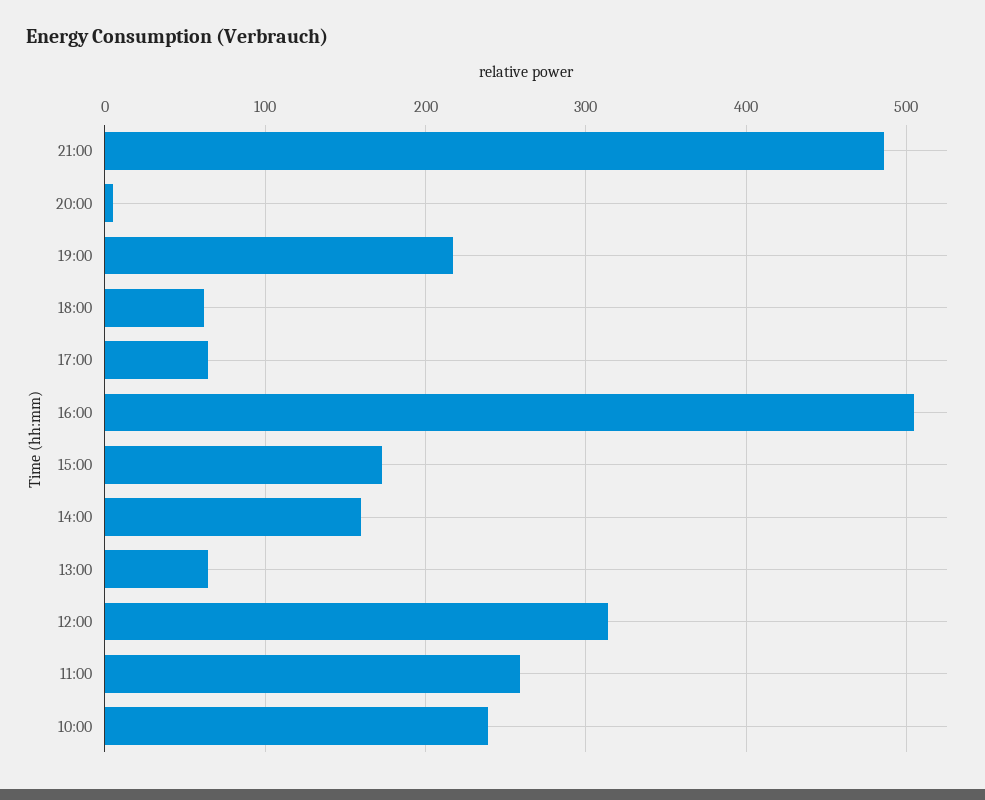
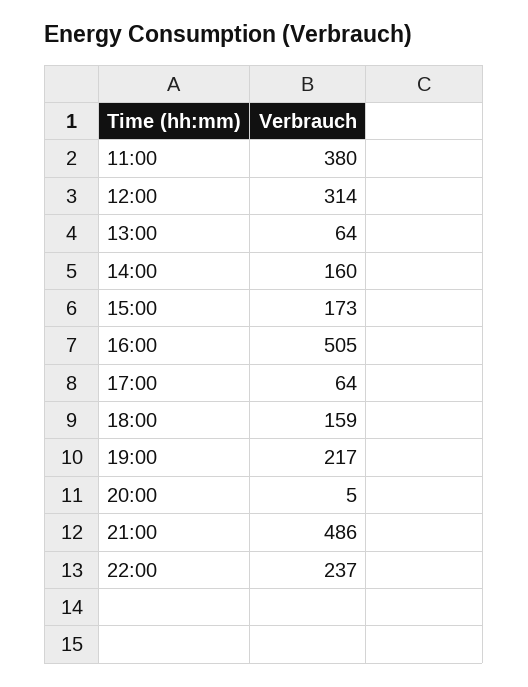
18:00: 60 -> 159
11:00: 260 -> 380
10:00: 240 -> none
22:00: none -> 237

